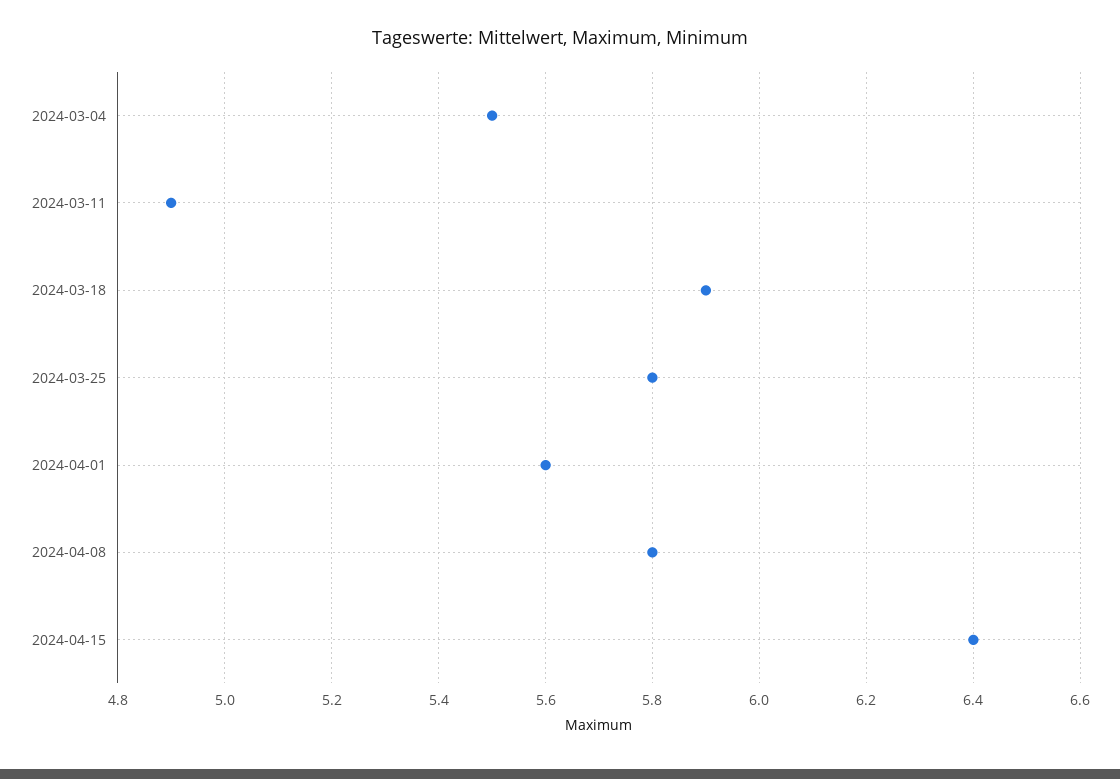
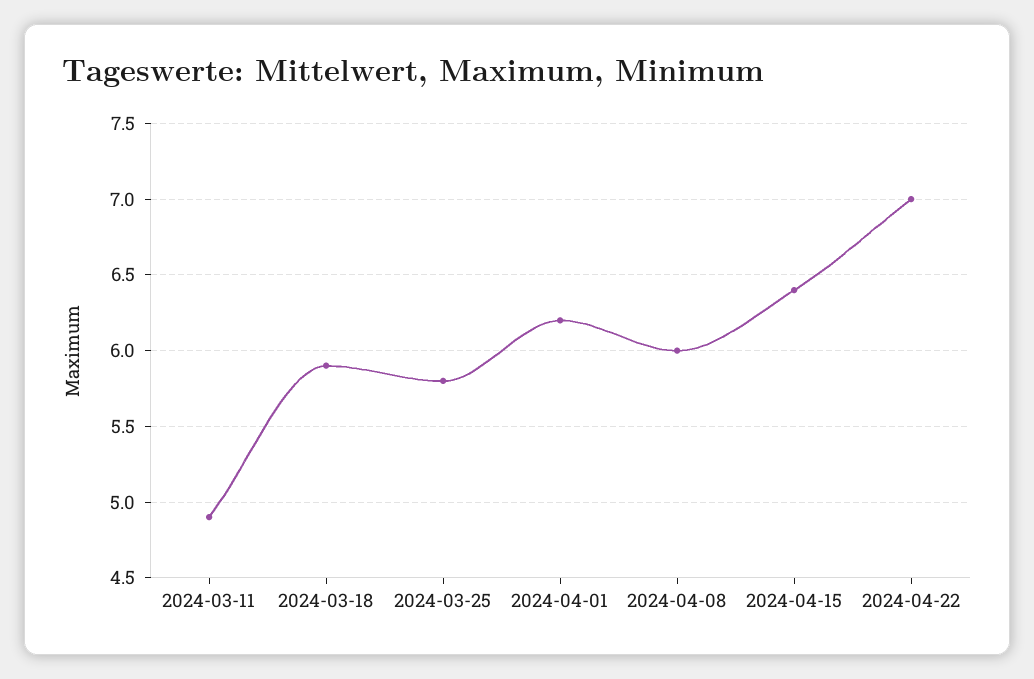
2024-03-04: 5.5 -> none
2024-04-01: 5.6 -> 6.2
2024-04-08: 5.8 -> 6
2024-04-22: none -> 7

